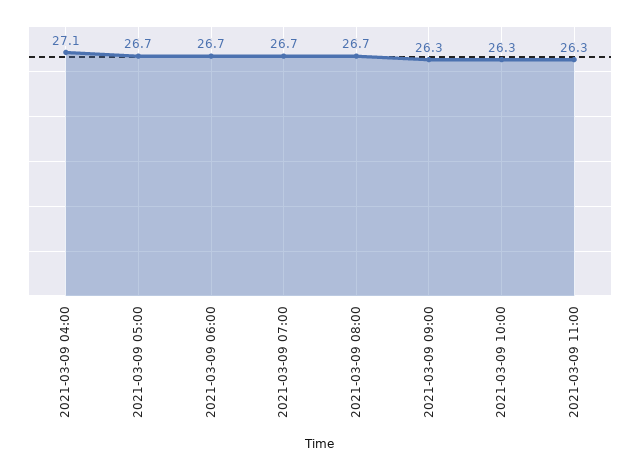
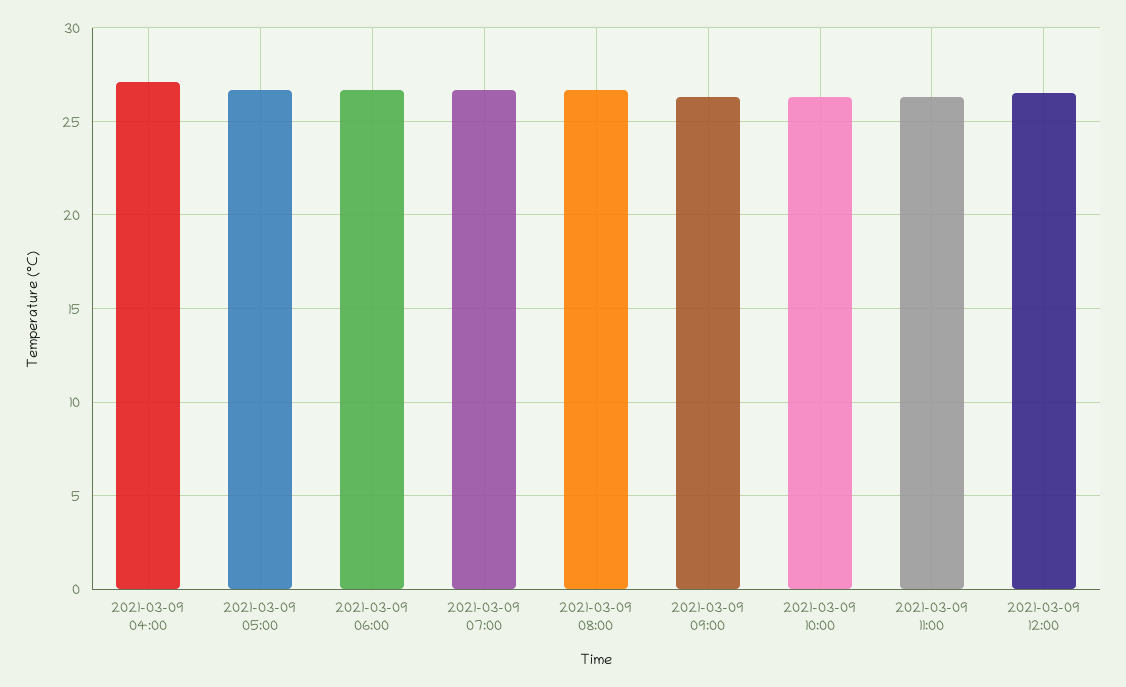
2021-03-09 12:00: none -> 26.5

